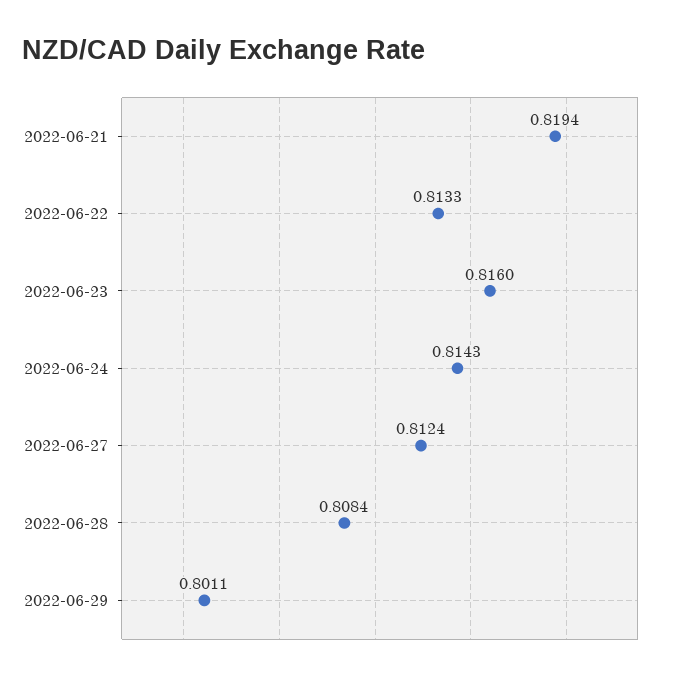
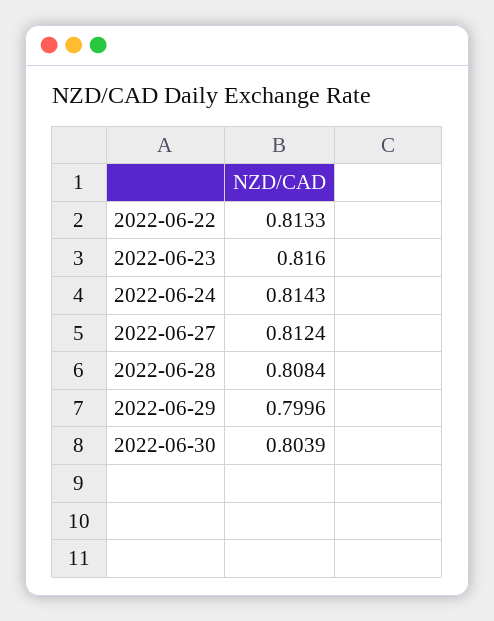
2022-06-21: 0.8194 -> none
2022-06-29: 0.8011 -> 0.7996
2022-06-30: none -> 0.8039

